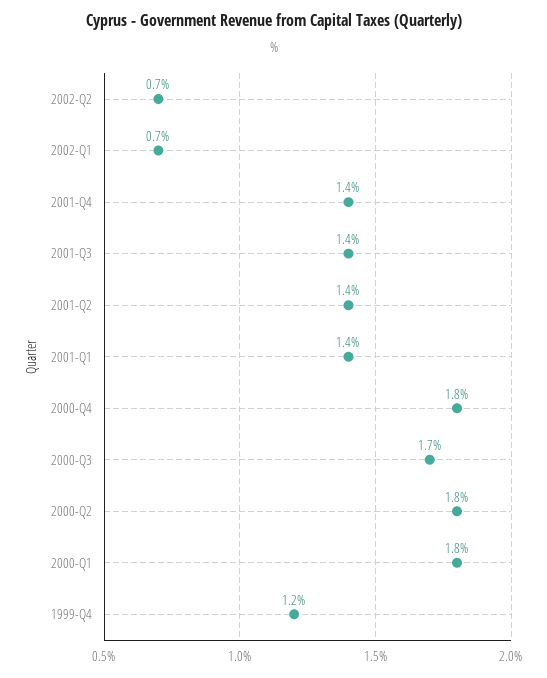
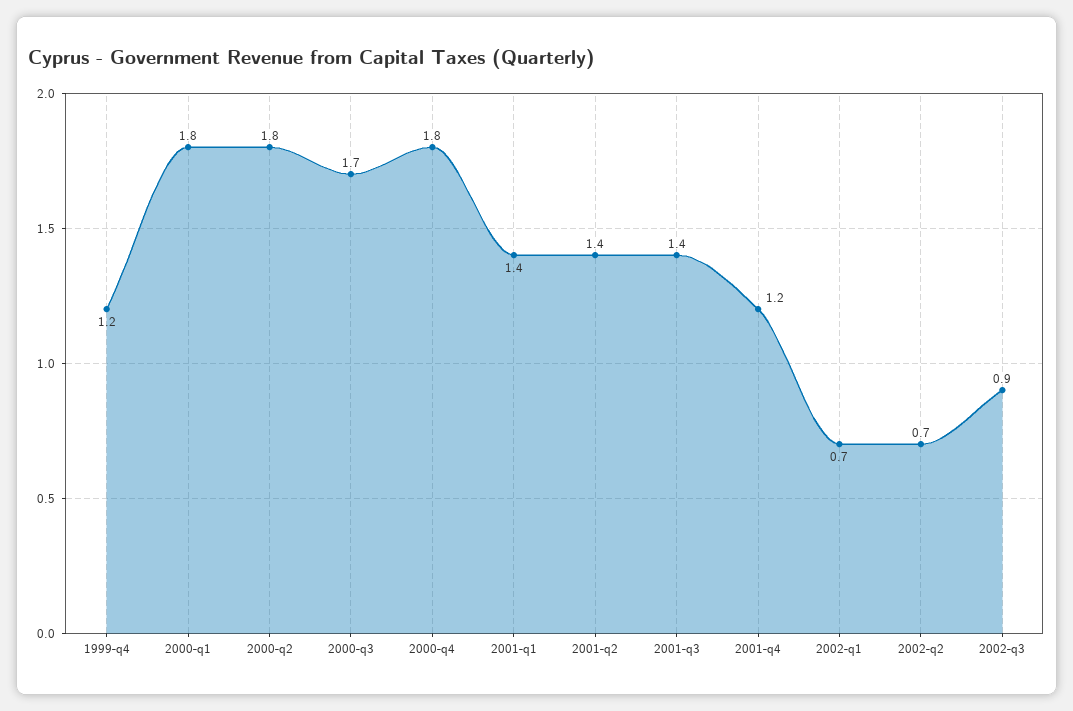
2001-Q4: 1.4 -> 1.2
2002-q3: none -> 0.9

